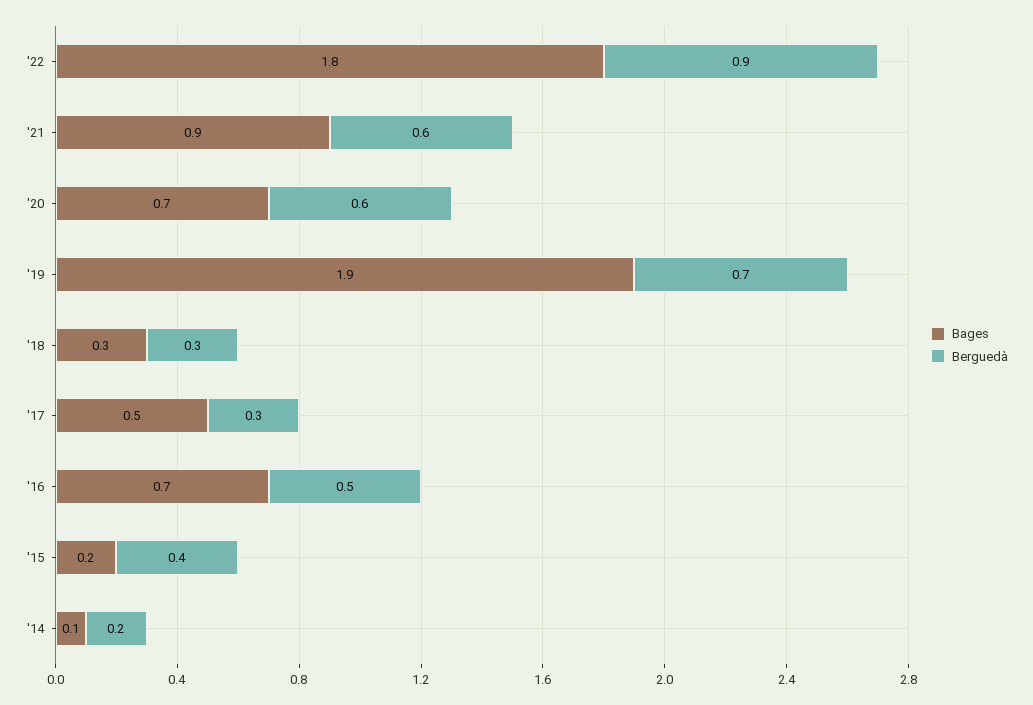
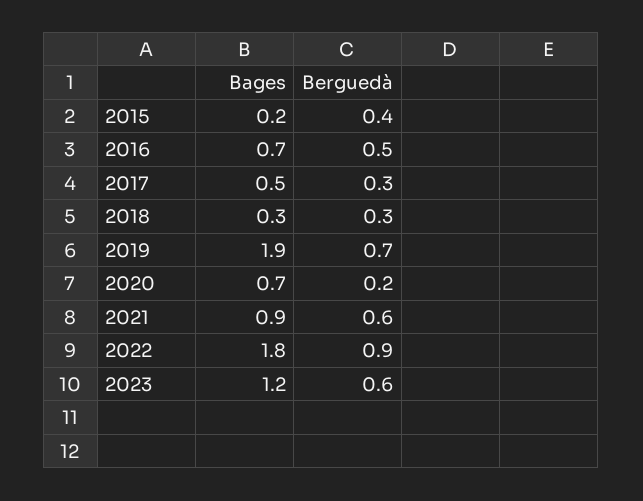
Berguedà, '20: 0.6 -> 0.2
Bages, '14: 0.1 -> none
Berguedà, '14: 0.2 -> none
Bages, 2023: none -> 1.2
Berguedà, 2023: none -> 0.6

